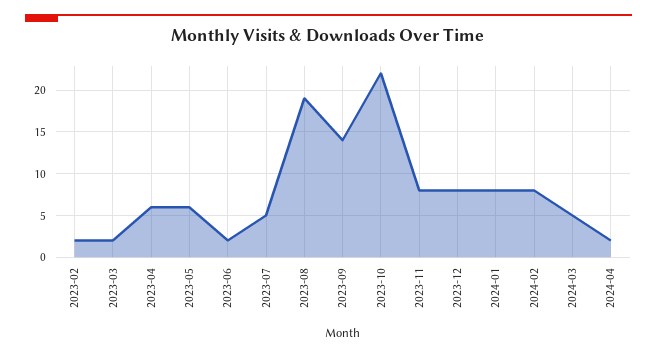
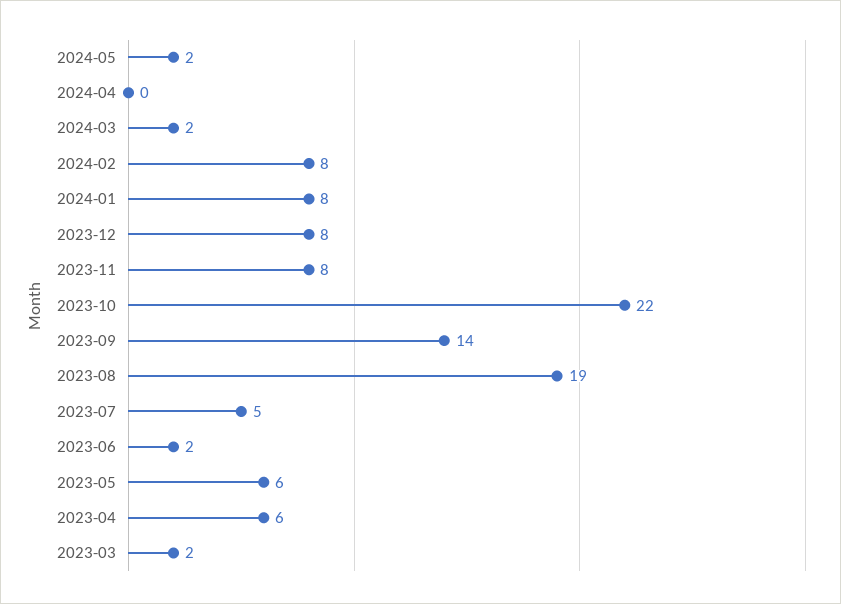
2023-02: 2 -> none
2024-03: 5 -> 2
2024-04: 2 -> 0
2024-05: none -> 2

